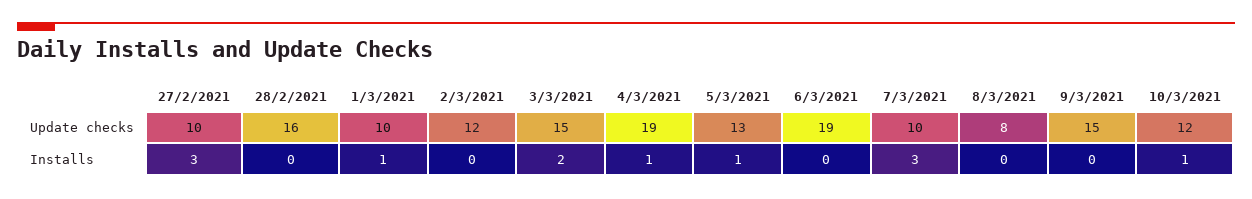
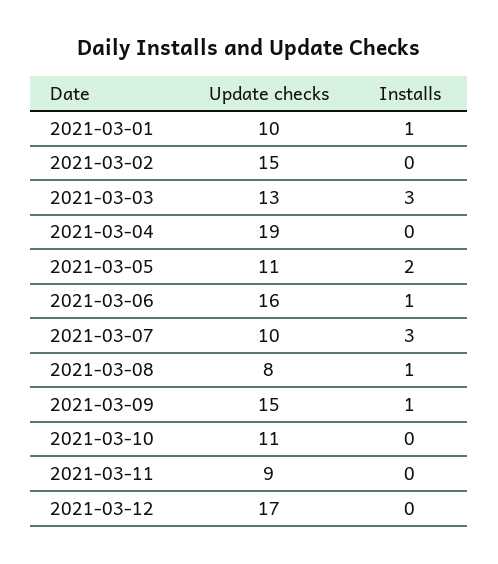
27/2/2021, Update checks: 10 -> none
28/2/2021, Update checks: 16 -> none
2/3/2021, Update checks: 12 -> 15
3/3/2021, Update checks: 15 -> 13
5/3/2021, Update checks: 13 -> 11
6/3/2021, Update checks: 19 -> 16
10/3/2021, Update checks: 12 -> 11
27/2/2021, Installs: 3 -> none
28/2/2021, Installs: 0 -> none
3/3/2021, Installs: 2 -> 3
4/3/2021, Installs: 1 -> 0
5/3/2021, Installs: 1 -> 2
6/3/2021, Installs: 0 -> 1
8/3/2021, Installs: 0 -> 1
9/3/2021, Installs: 0 -> 1
10/3/2021, Installs: 1 -> 0
2021-03-11, Update checks: none -> 9
2021-03-11, Installs: none -> 0
2021-03-12, Update checks: none -> 17
2021-03-12, Installs: none -> 0

